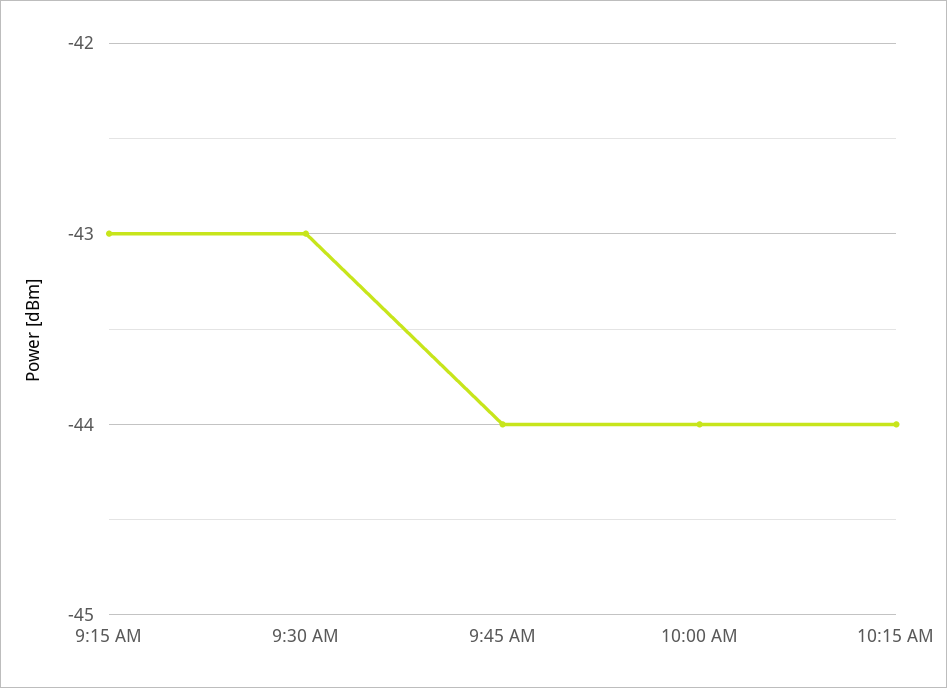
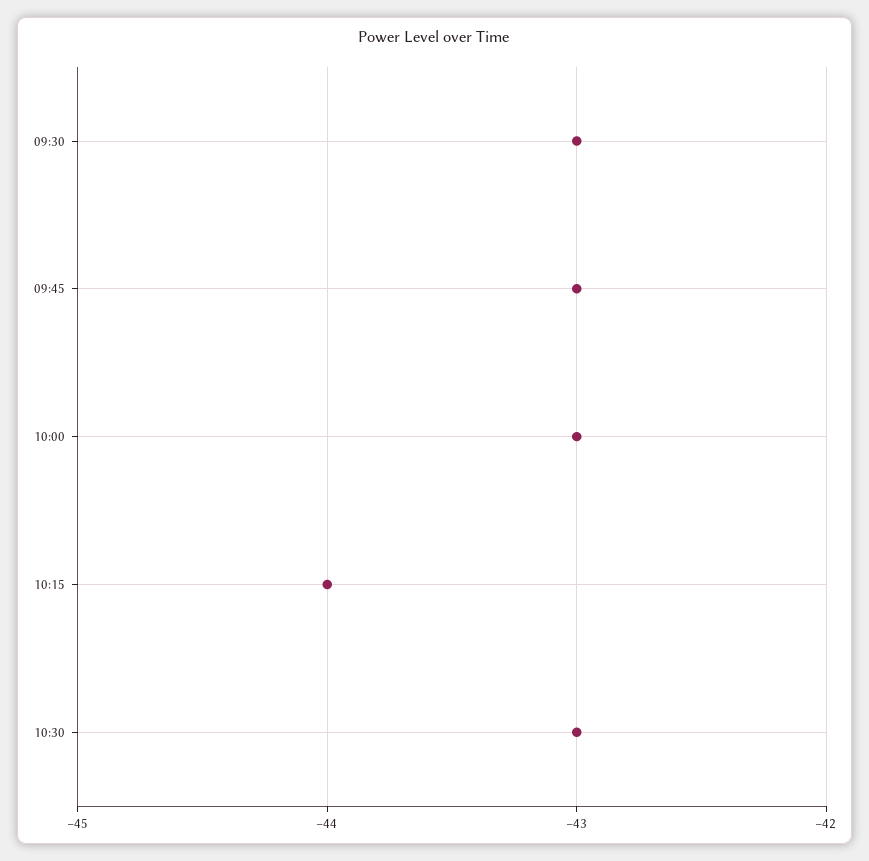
9:15 AM: -43 -> none
9:45 AM: -44 -> -43
10:00 AM: -44 -> -43
10:30: none -> -43

